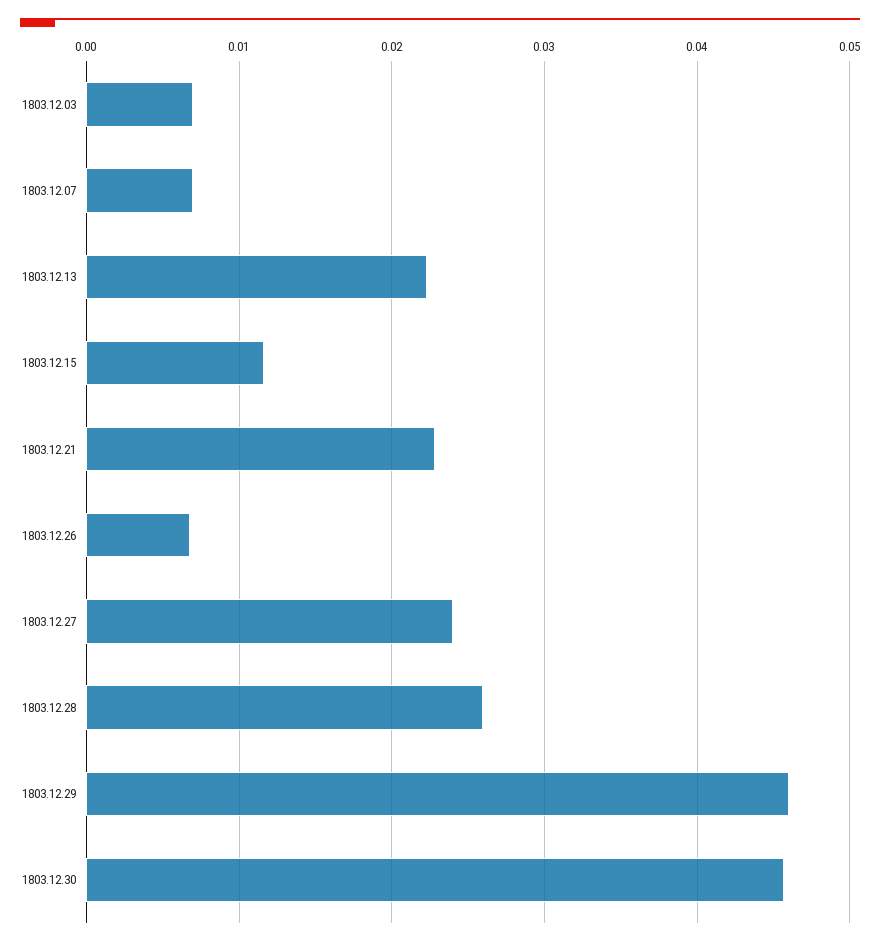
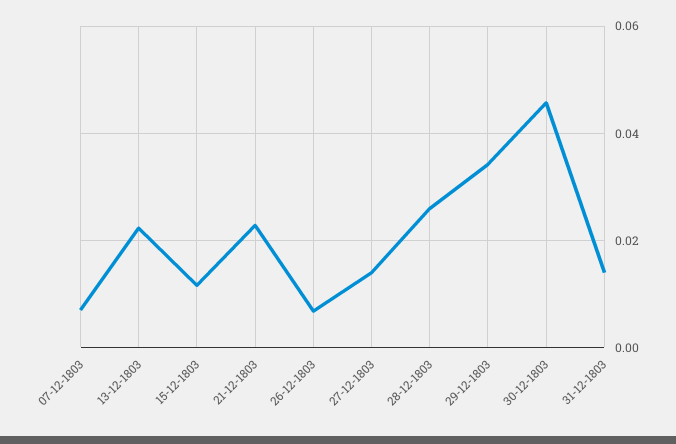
1803.12.03: 0.007 -> none
1803.12.27: 0.024 -> 0.014
1803.12.29: 0.046 -> 0.034
31-12-1803: none -> 0.014

